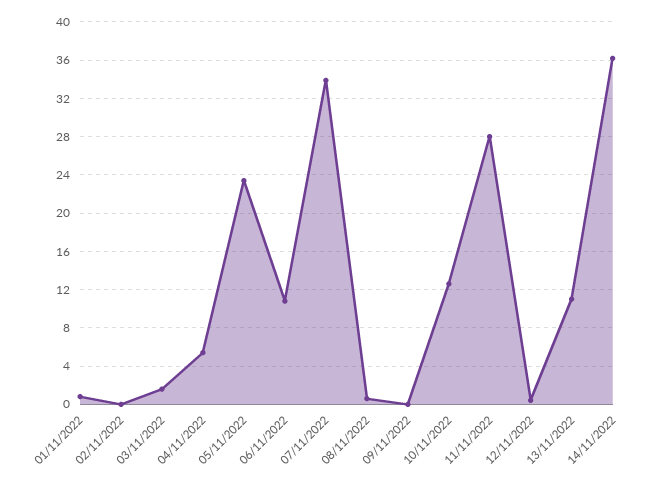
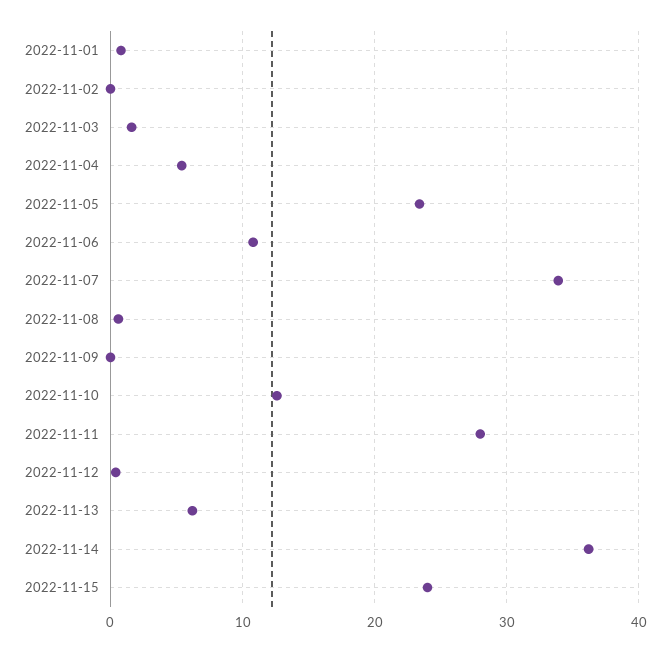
13/11/2022: 11 -> 6
2022-11-15: none -> 24

